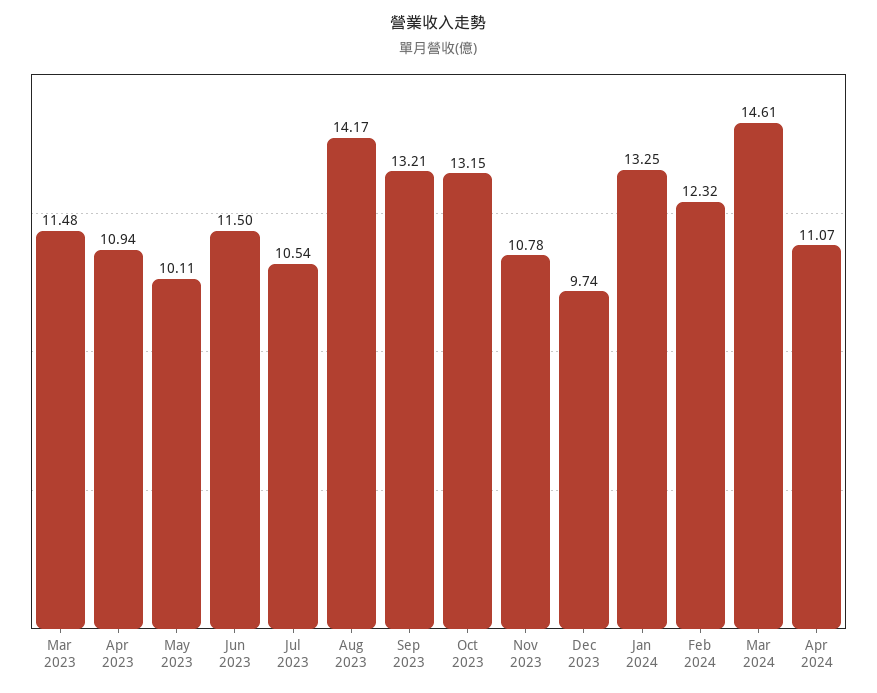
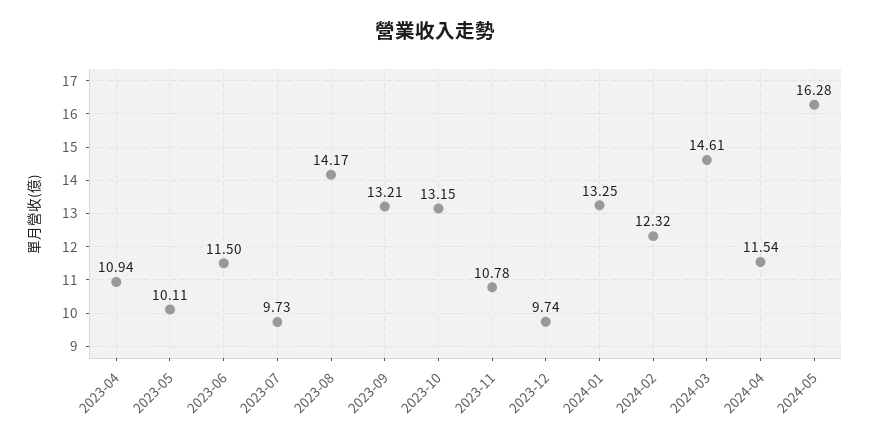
Mar 2023: 11.48 -> none
Jul 2023: 10.54 -> 9.73
Apr 2024: 11.07 -> 11.54
2024-05: none -> 16.28

